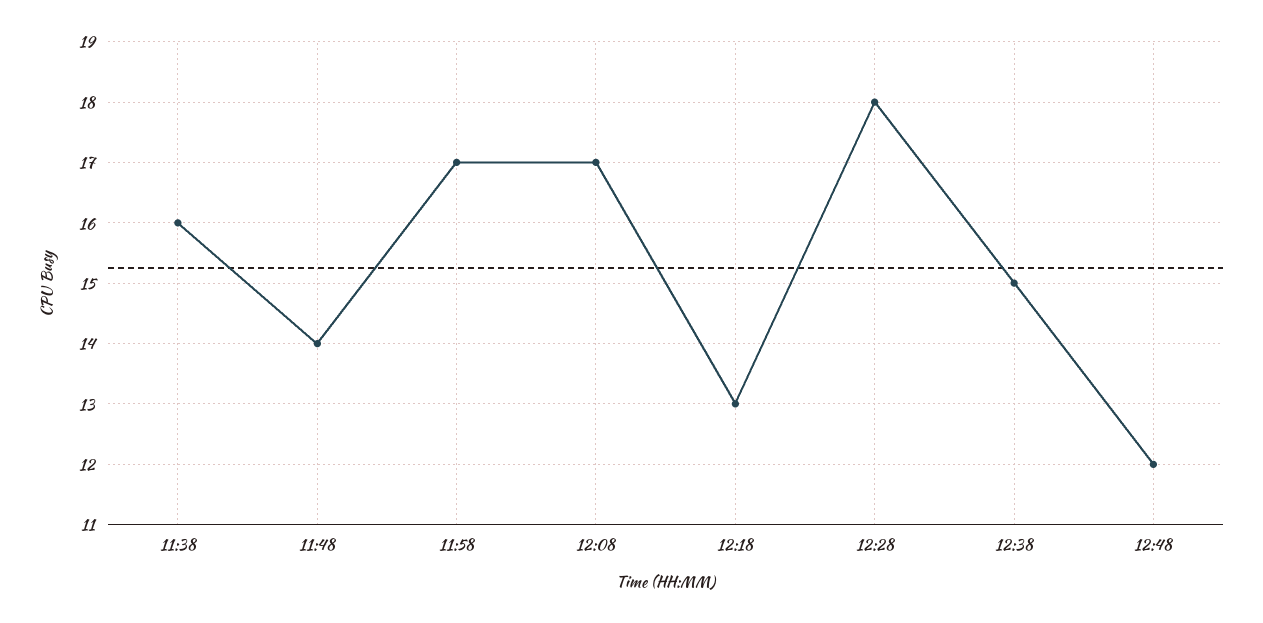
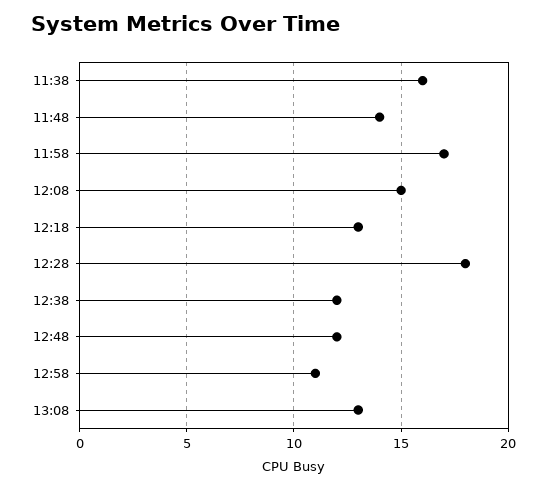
12:08: 17 -> 15
12:38: 15 -> 12
12:58: none -> 11
13:08: none -> 13

